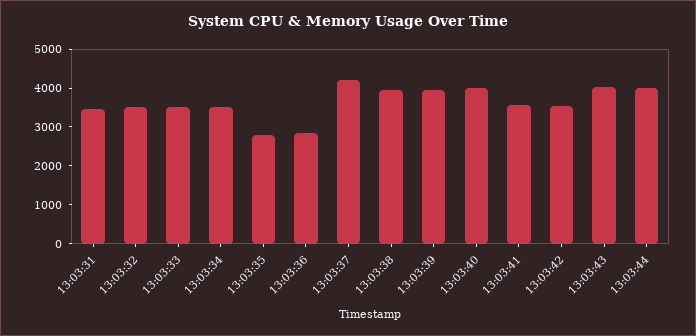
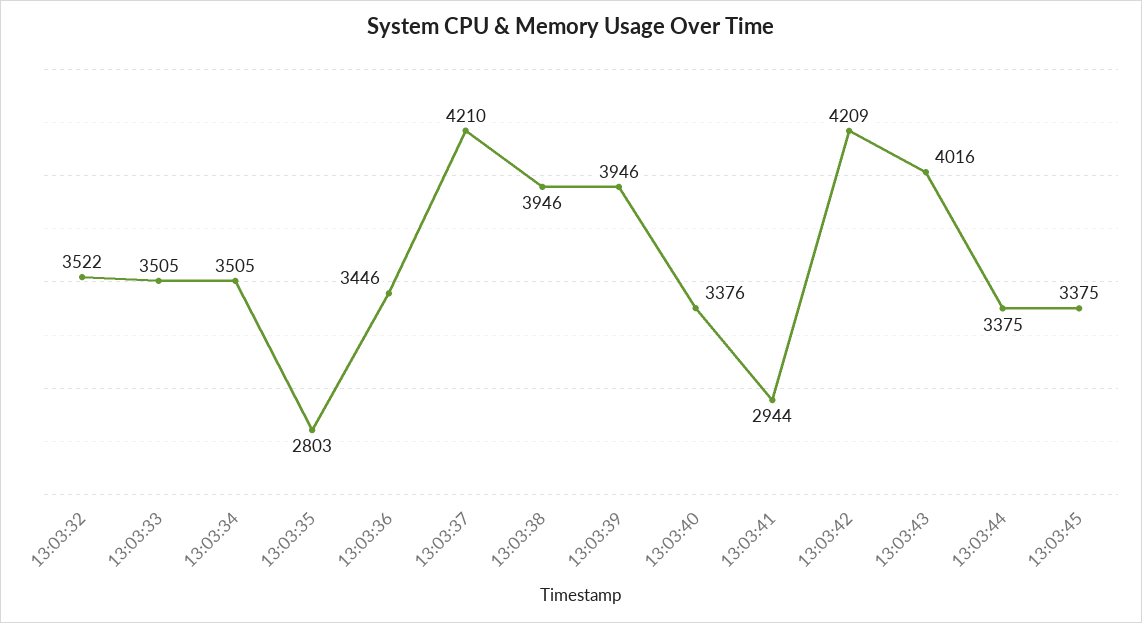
13:03:31: 3500 -> none
13:03:36: 2750 -> 3446
13:03:40: 4000 -> 3376
13:03:41: 3500 -> 2944
13:03:42: 3500 -> 4209
13:03:44: 4000 -> 3375
13:03:45: none -> 3375

